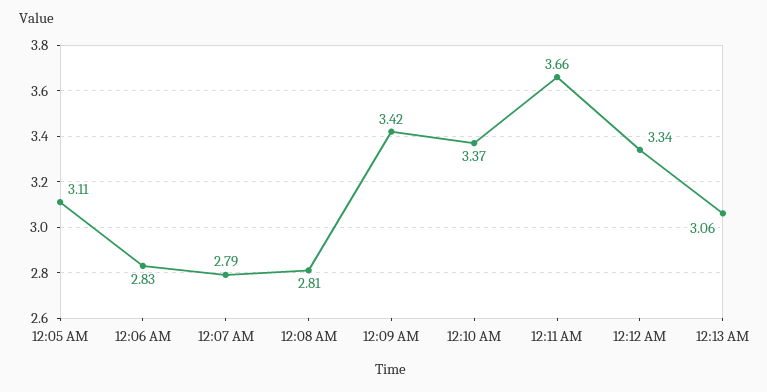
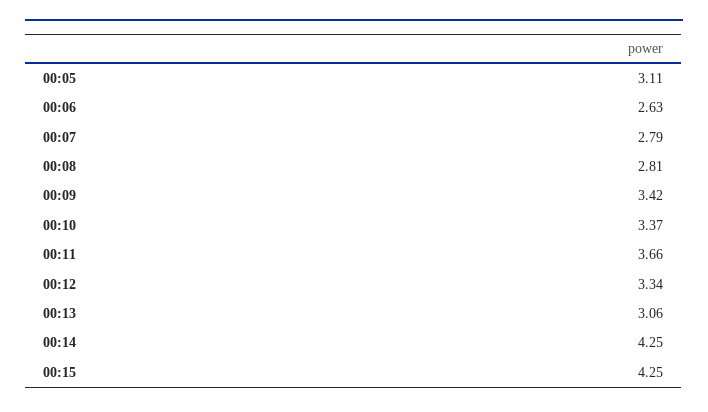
12:06 AM: 2.83 -> 2.63
00:14: none -> 4.25
00:15: none -> 4.25

